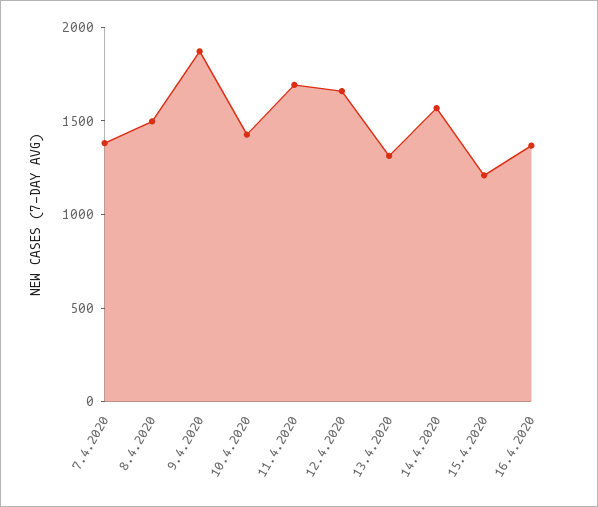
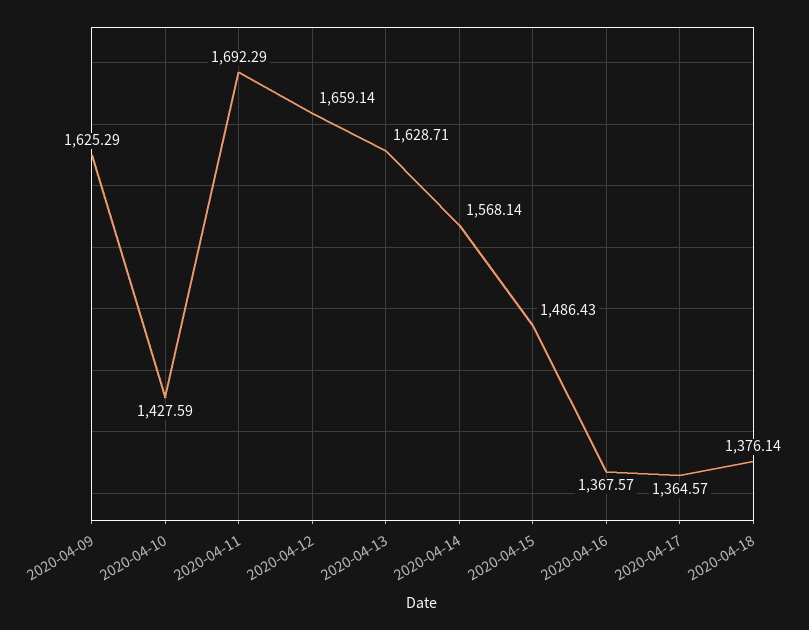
7.4.2020: 1400 -> none
8.4.2020: 1500 -> none
9.4.2020: 1900 -> 1625.29
13.4.2020: 1300 -> 1628.71
15.4.2020: 1200 -> 1486.43
2020-04-17: none -> 1364.57
2020-04-18: none -> 1376.14

